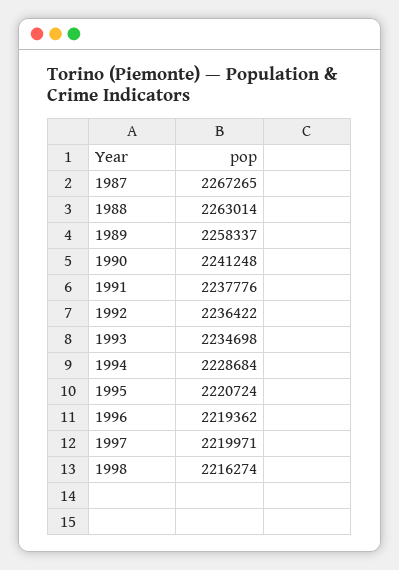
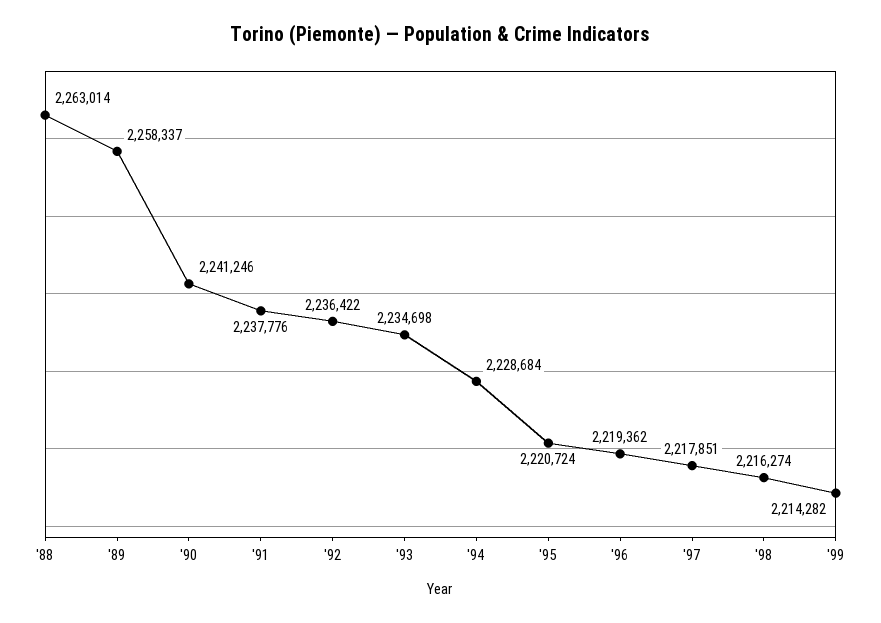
1987: 2267265 -> none
1990: 2241248 -> 2241246
1997: 2219971 -> 2217851
'99: none -> 2214282

